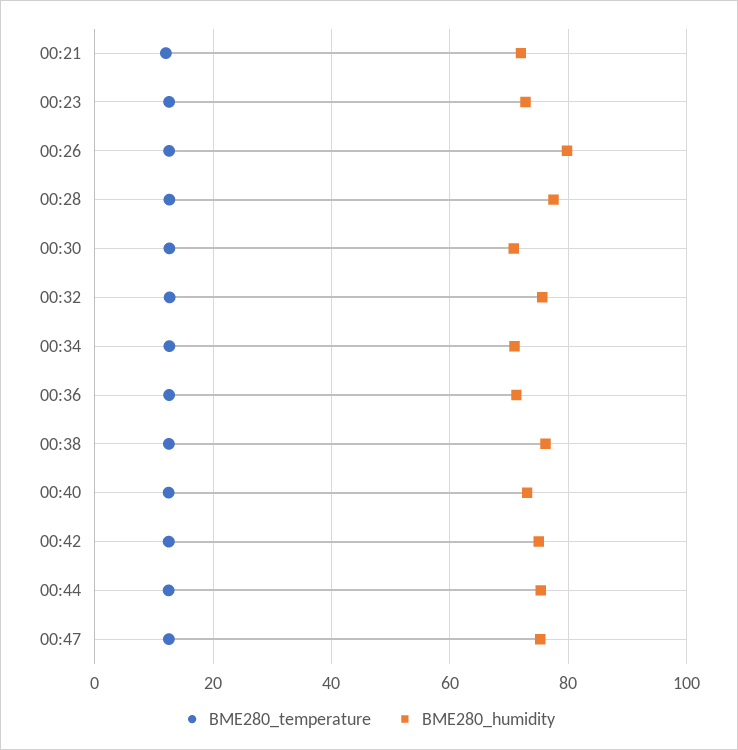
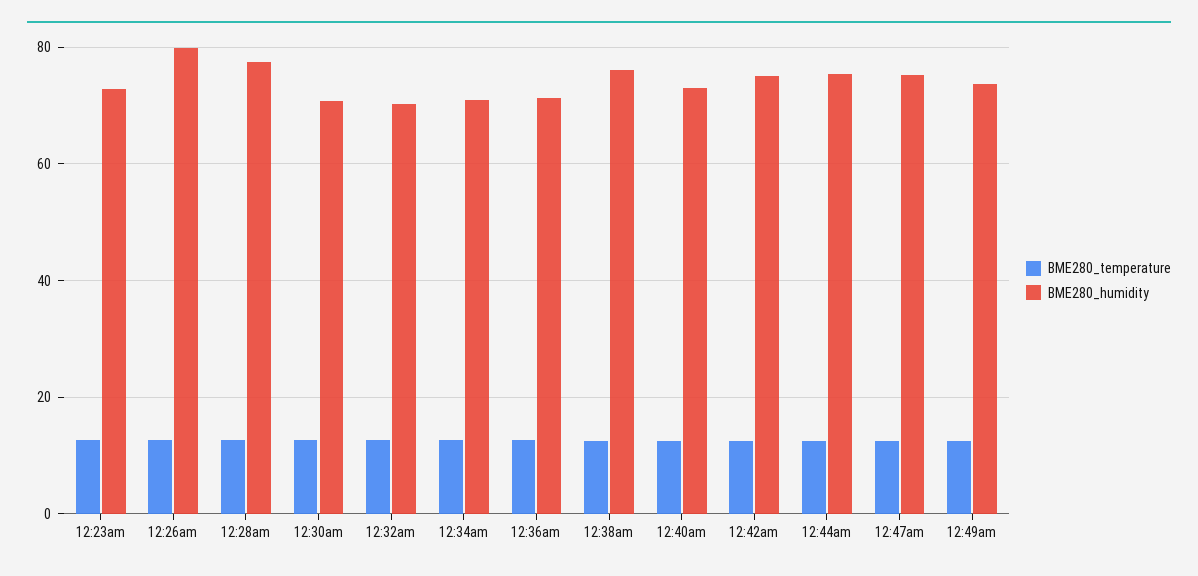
BME280_temperature, 00:21: 12 -> none
BME280_humidity, 00:21: 72 -> none
BME280_humidity, 00:32: 76 -> 70
BME280_temperature, 12:49am: none -> 12
BME280_humidity, 12:49am: none -> 74

